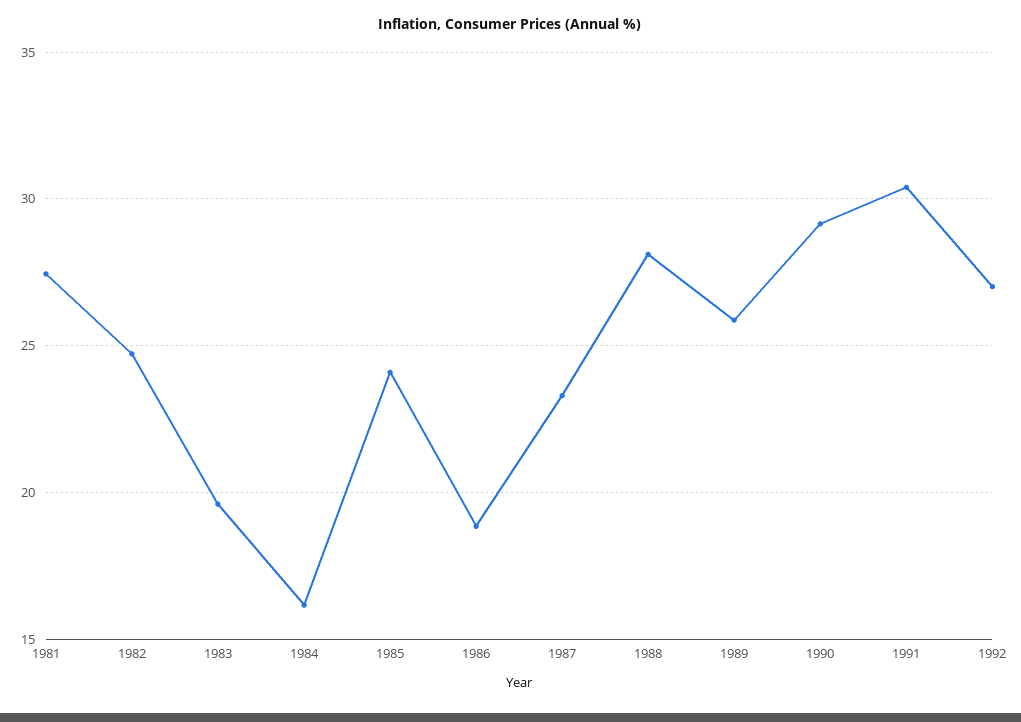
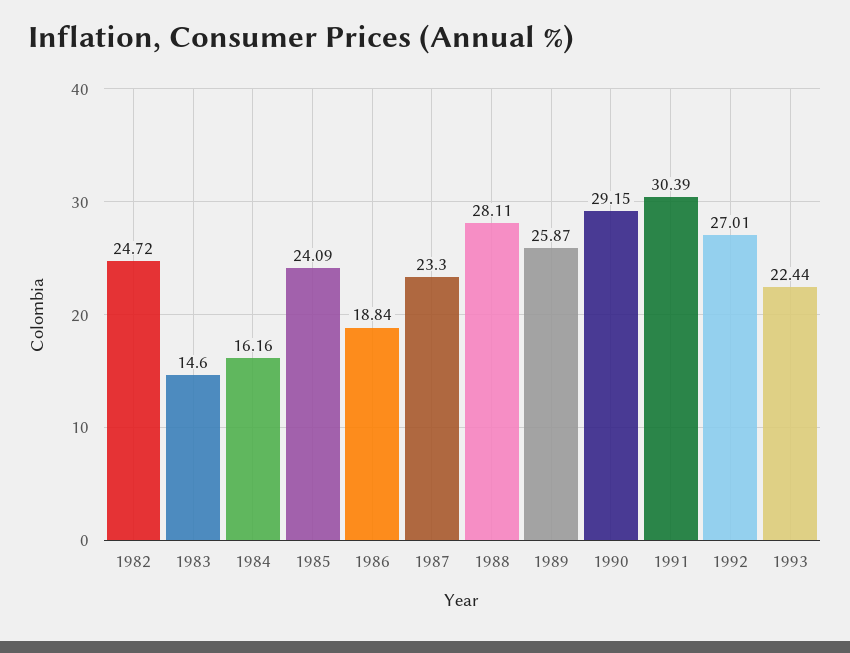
1981: 27.5 -> none
1983: 19.5 -> 14.6
1993: none -> 22.44

